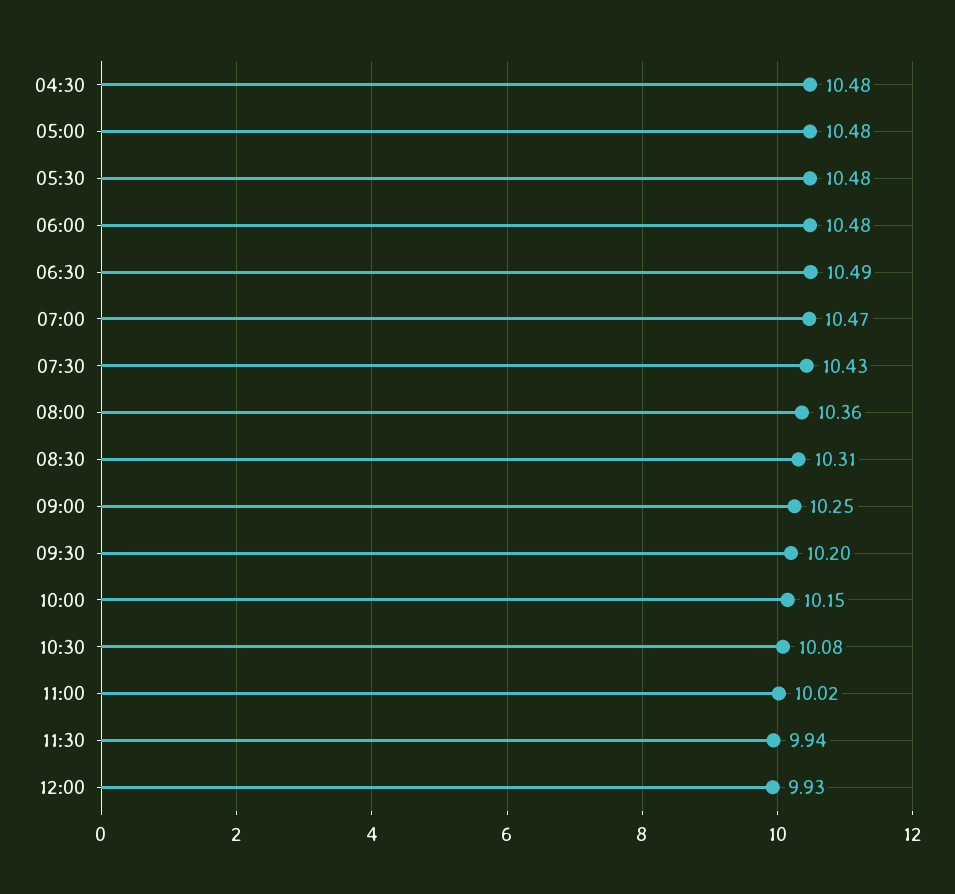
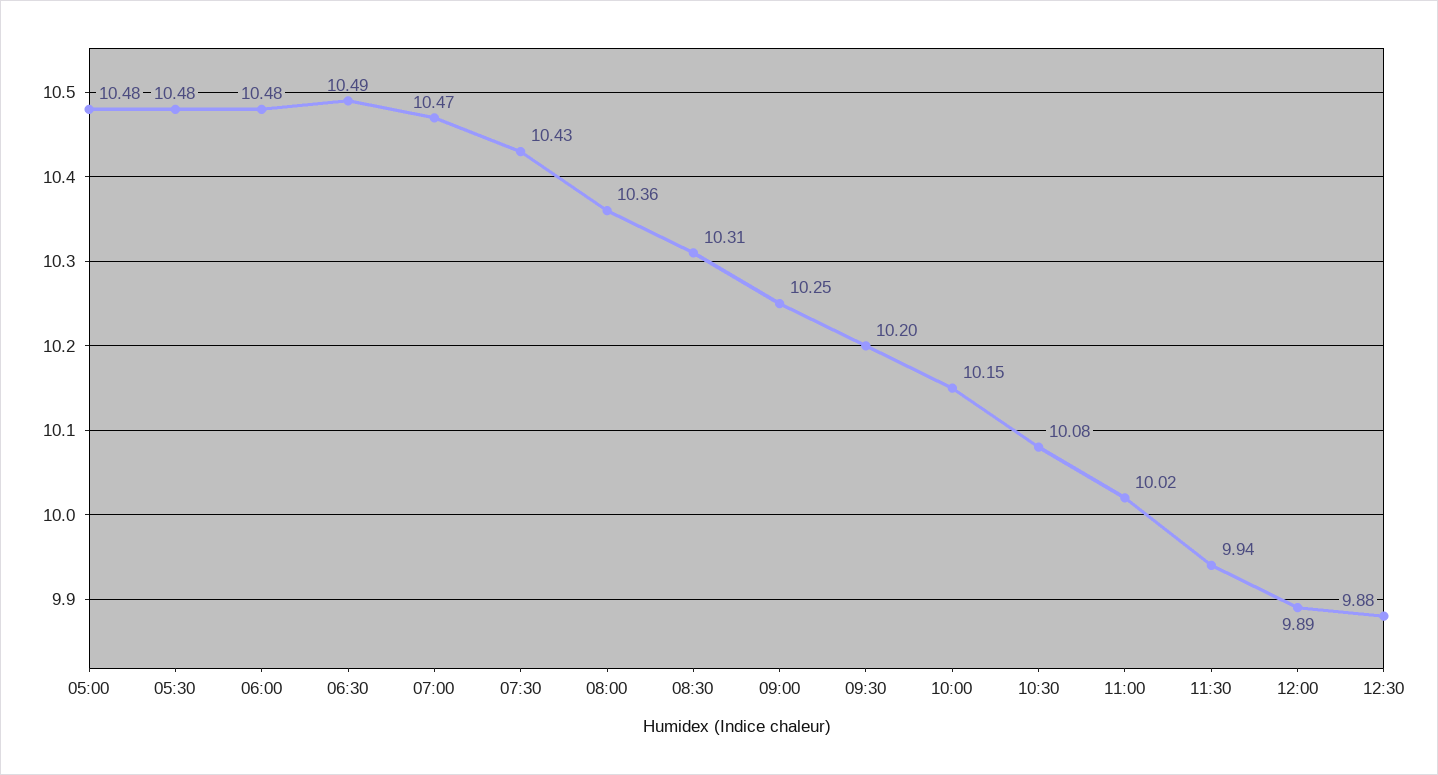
04:30: 10.48 -> none
12:00: 9.93 -> 9.89
12:30: none -> 9.88

